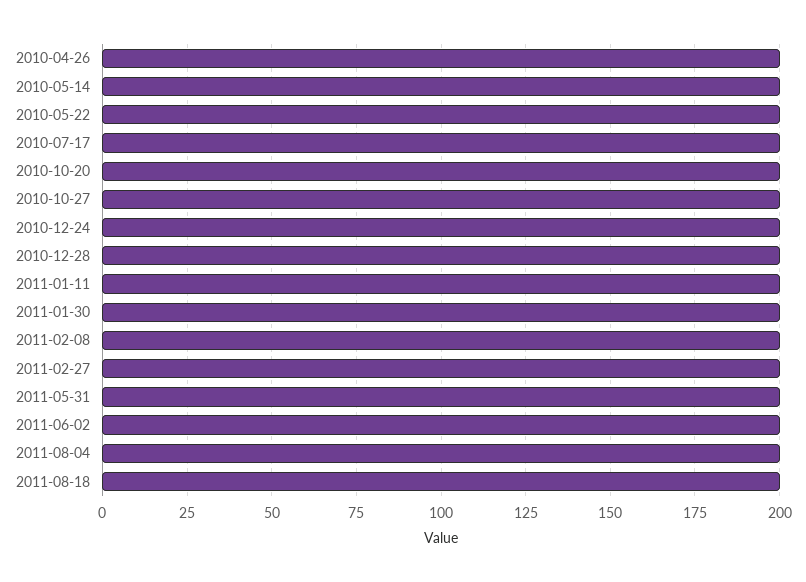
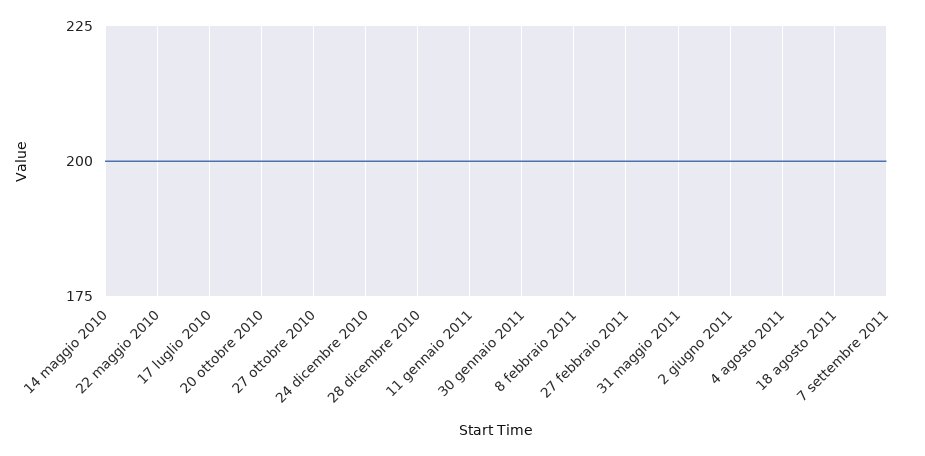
2010-04-26: 200 -> none
7 settembre 2011: none -> 200

